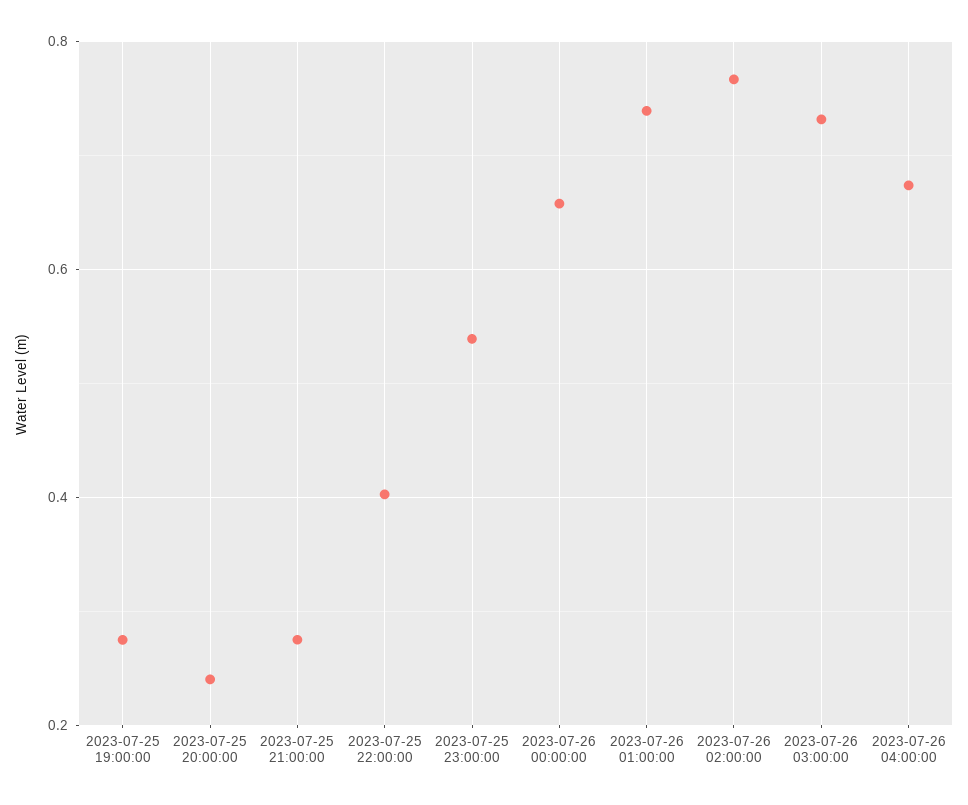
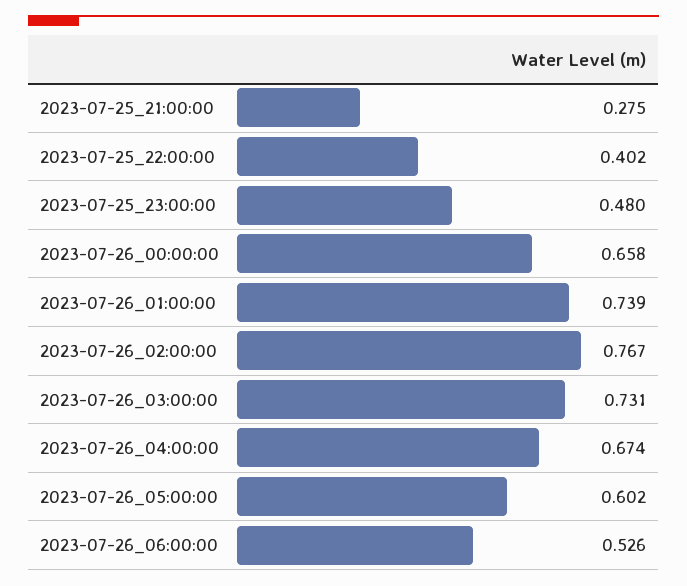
2023-07-25 19:00:00: 0.28 -> none
2023-07-25 20:00:00: 0.24 -> none
2023-07-25 23:00:00: 0.54 -> 0.48
2023-07-26_05:00:00: none -> 0.602
2023-07-26_06:00:00: none -> 0.526

